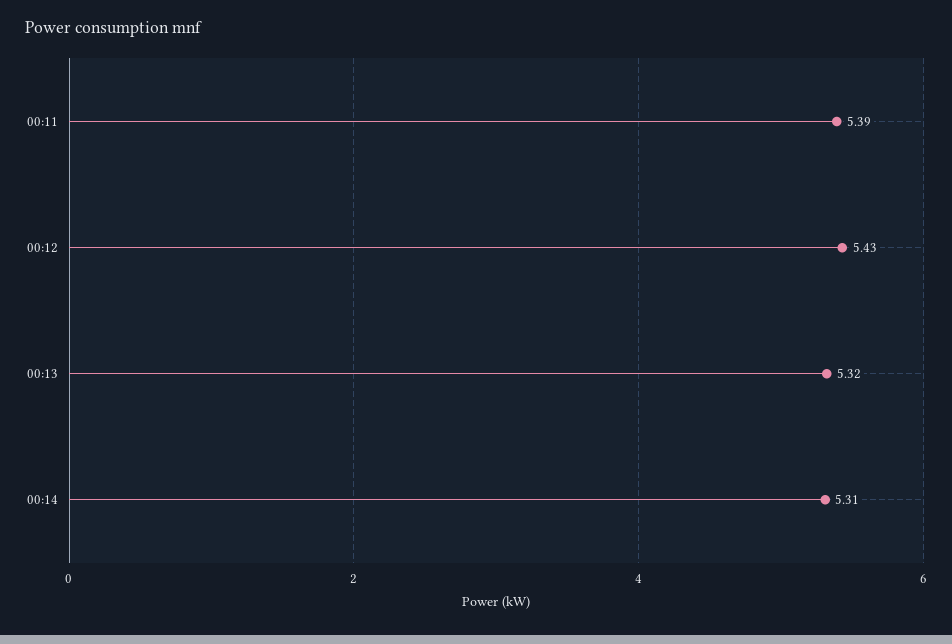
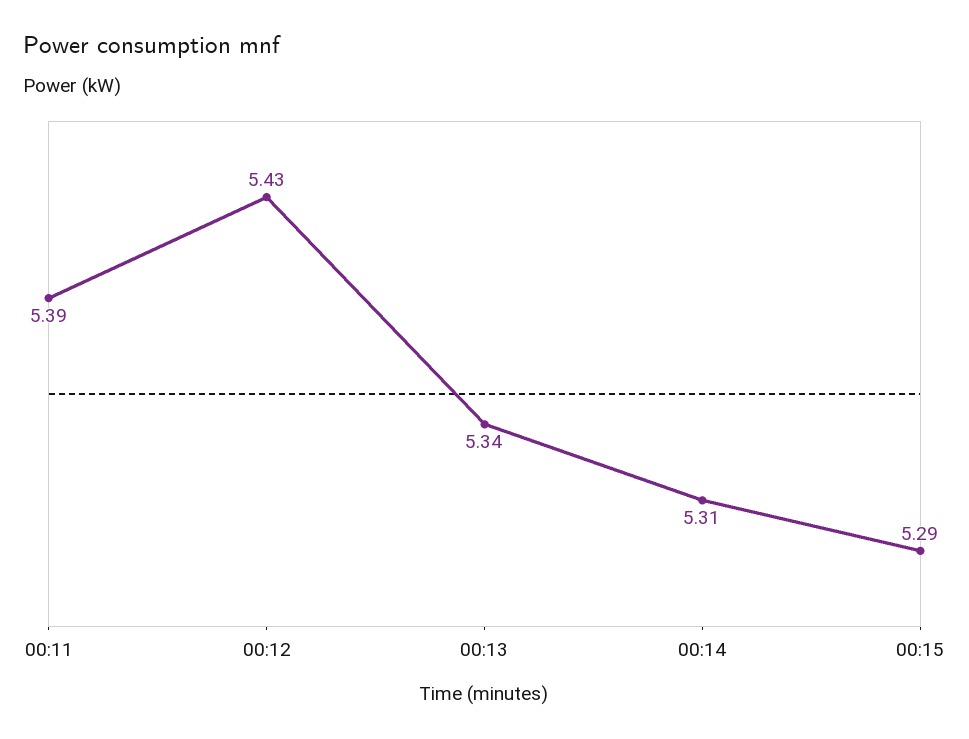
00:13: 5.32 -> 5.34
00:15: none -> 5.29

